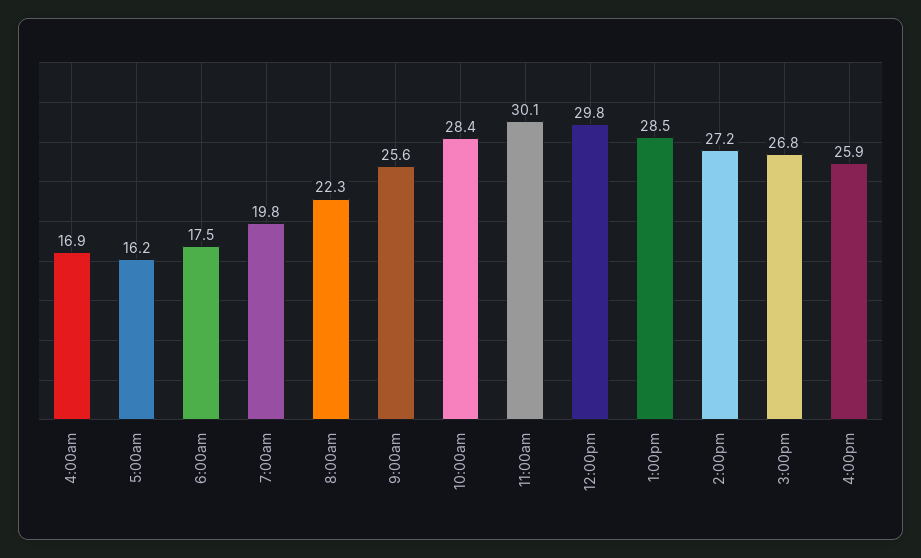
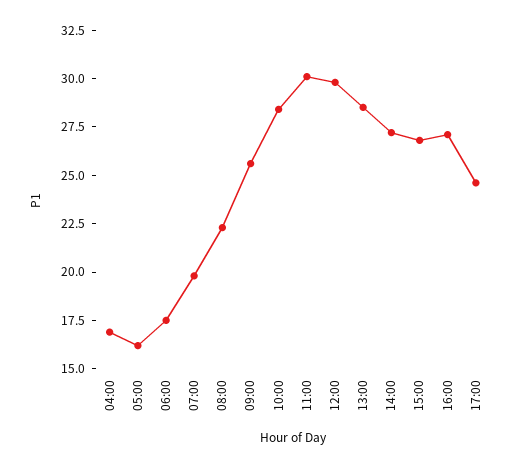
4:00pm: 25.9 -> 27
17:00: none -> 24.5

